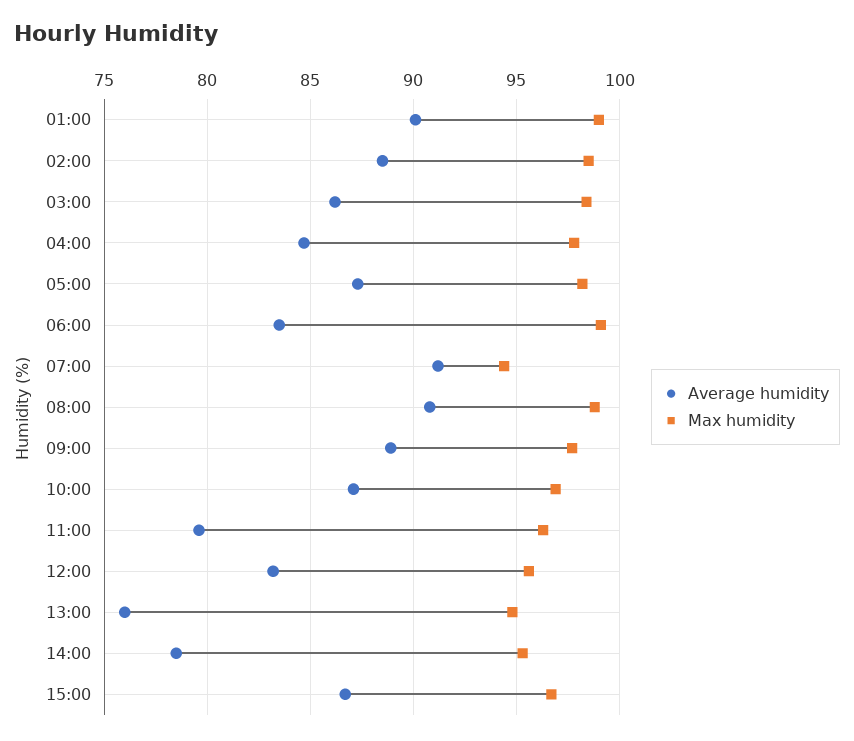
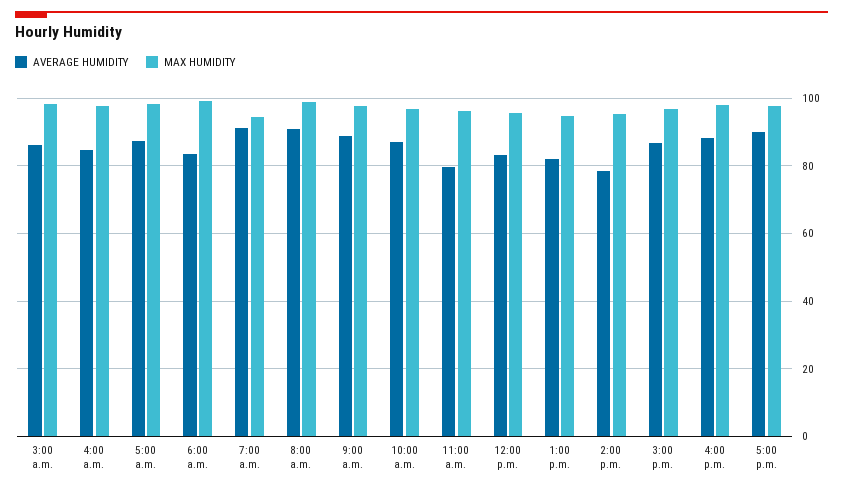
Average humidity, 01:00: 90 -> none
Max humidity, 01:00: 99 -> none
Average humidity, 02:00: 88.5 -> none
Max humidity, 02:00: 98.5 -> none
Average humidity, 13:00: 76 -> 82
Average humidity, 4:00 p.m.: none -> 88
Max humidity, 4:00 p.m.: none -> 98
Average humidity, 5:00 p.m.: none -> 90
Max humidity, 5:00 p.m.: none -> 98

